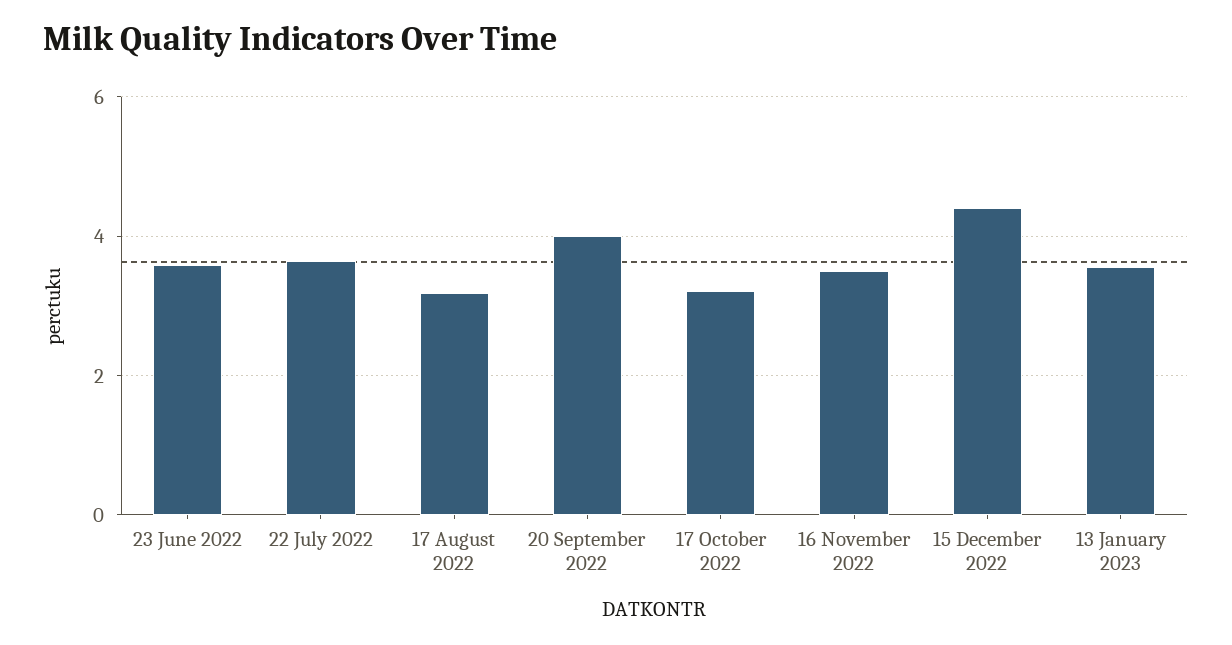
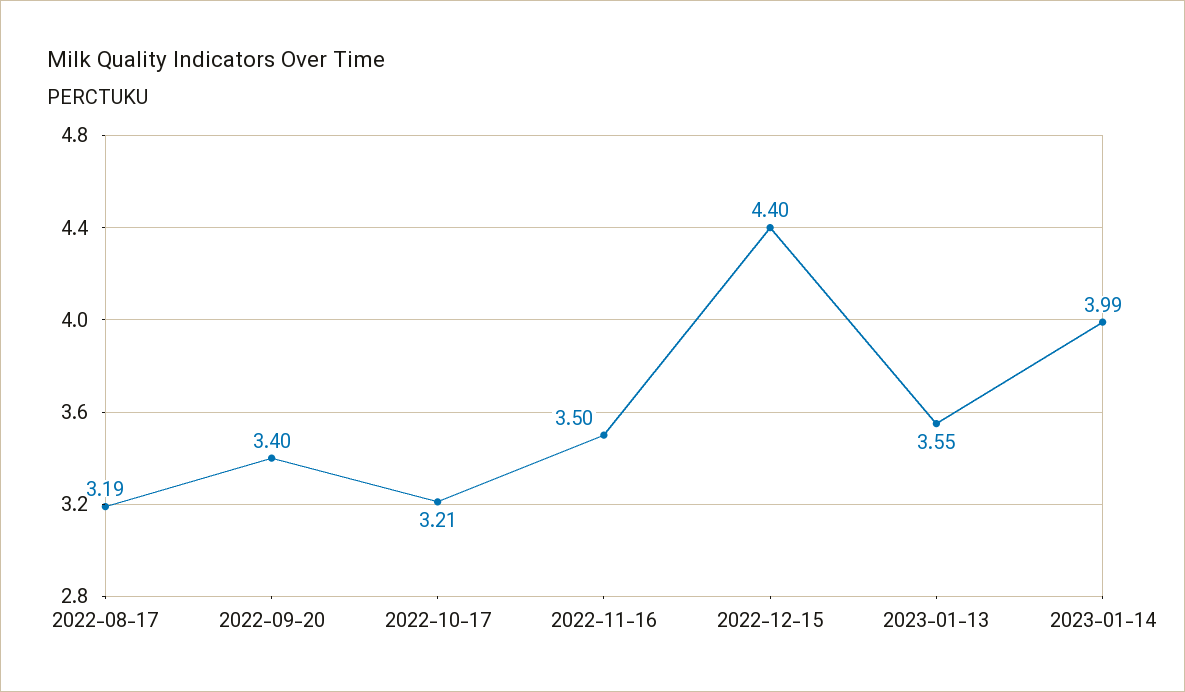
23 June 2022: 3.6 -> none
22 July 2022: 3.6 -> none
20 September 2022: 4 -> 3.4
2023-01-14: none -> 3.99

